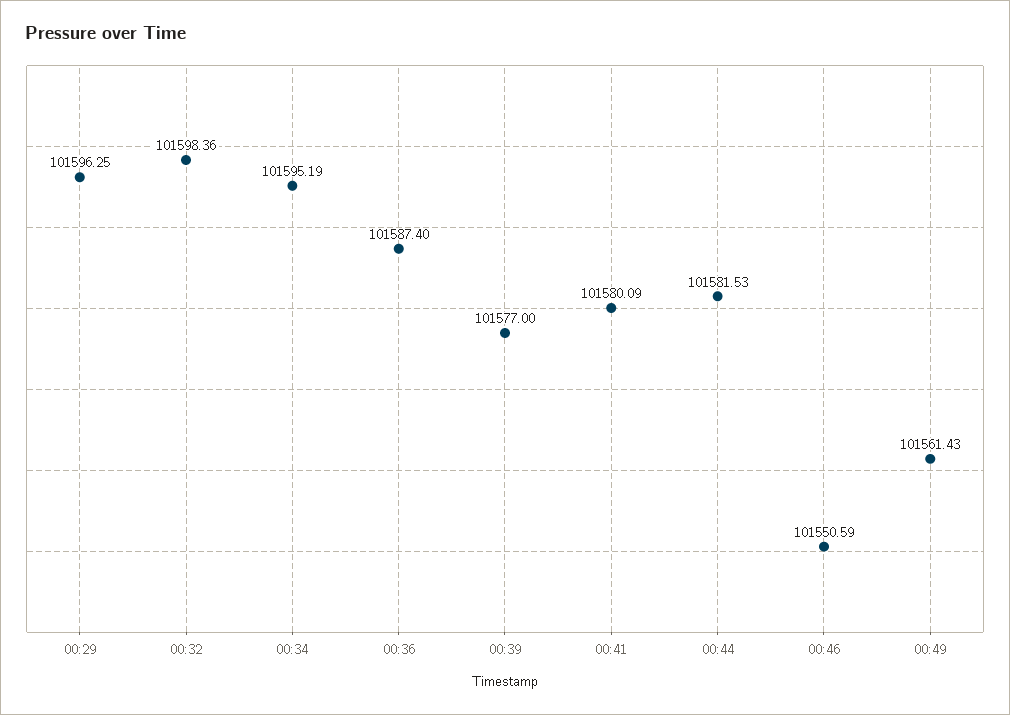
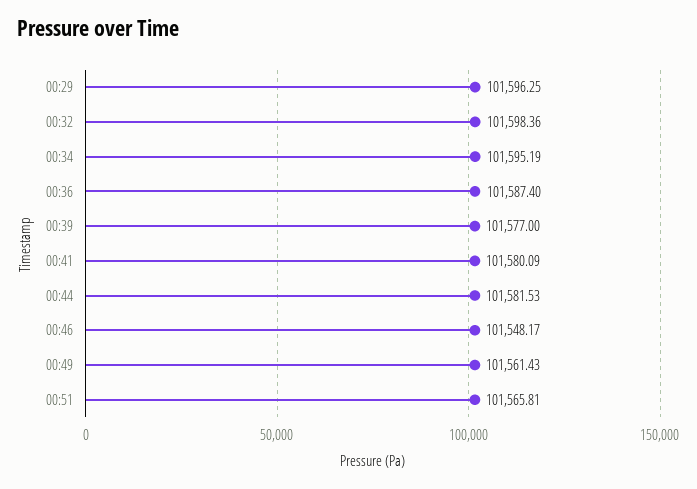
00:46: 101550.59 -> 101548.17
00:51: none -> 101565.81

